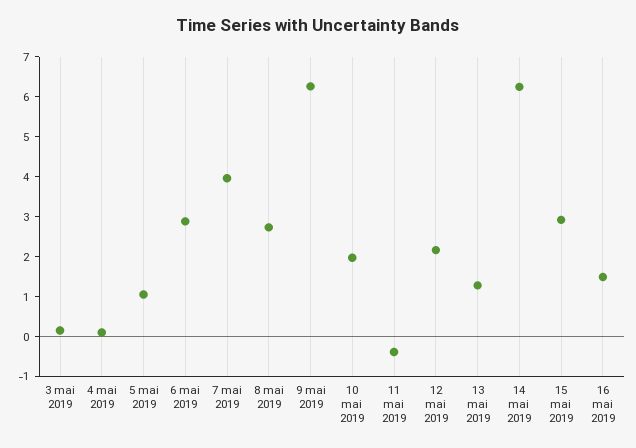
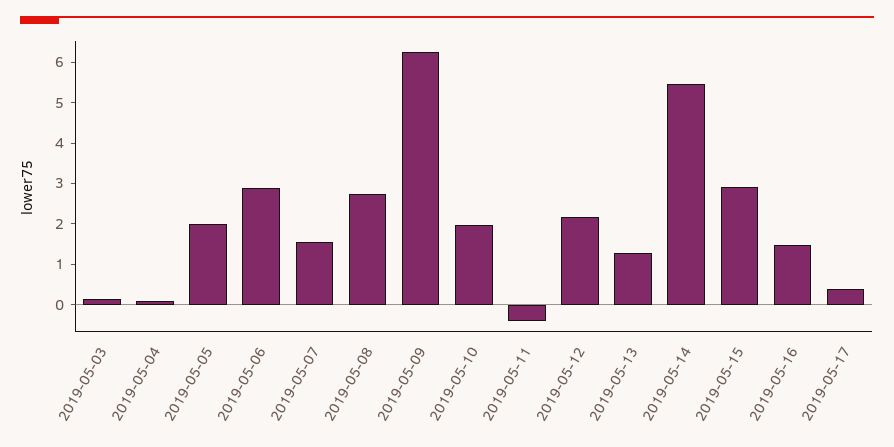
5 mai 2019: 1 -> 2
7 mai 2019: 4 -> 1.6
14 mai 2019: 6.25 -> 5.4
2019-05-17: none -> 0.4

